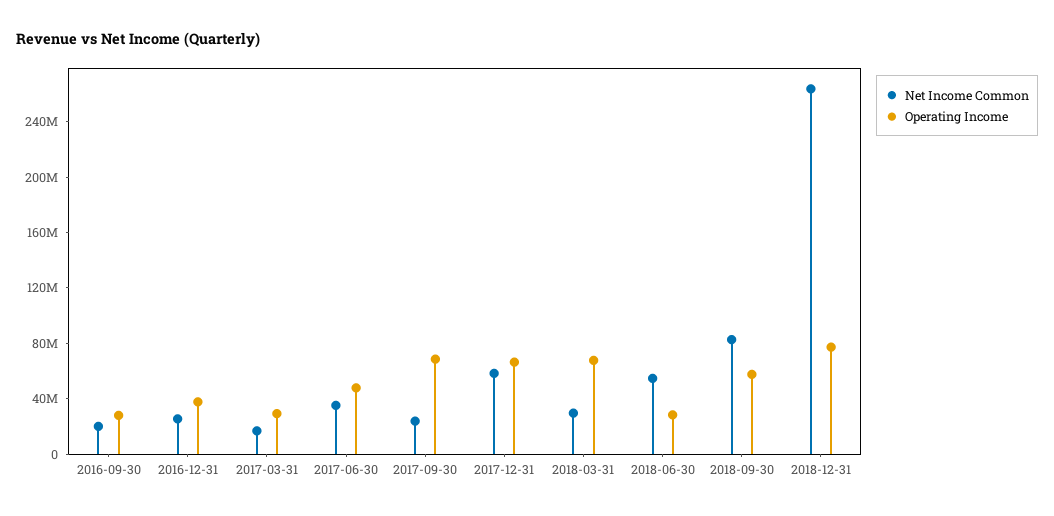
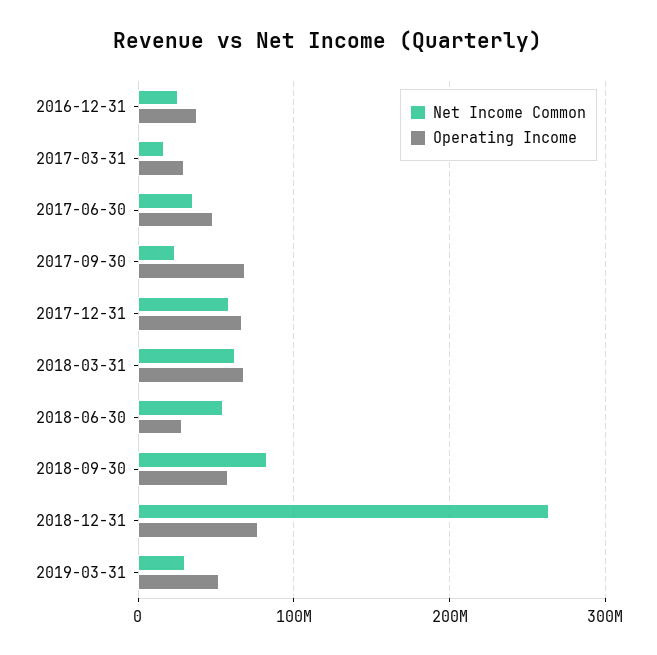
Net Income Common, 2016-09-30: 20000000 -> none
Operating Income, 2016-09-30: 30000000 -> none
Net Income Common, 2018-03-31: 30000000 -> 60000000
Net Income Common, 2019-03-31: none -> 30000000
Operating Income, 2019-03-31: none -> 50000000

